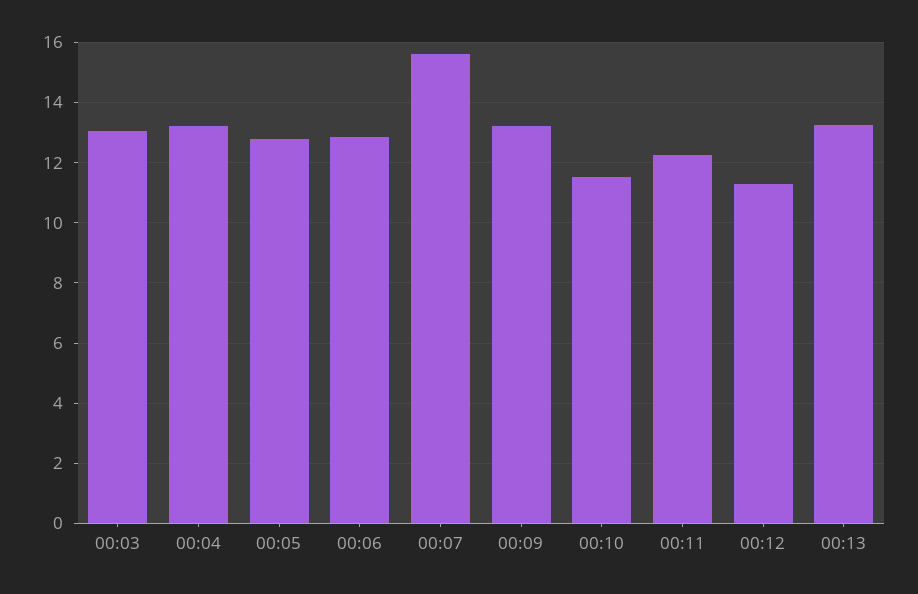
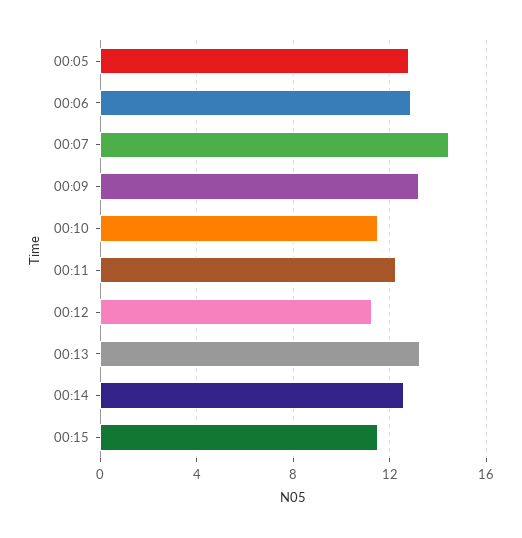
00:03: 13 -> none
00:04: 13.2 -> none
00:07: 15.6 -> 14.5
00:14: none -> 12.5
00:15: none -> 11.5

